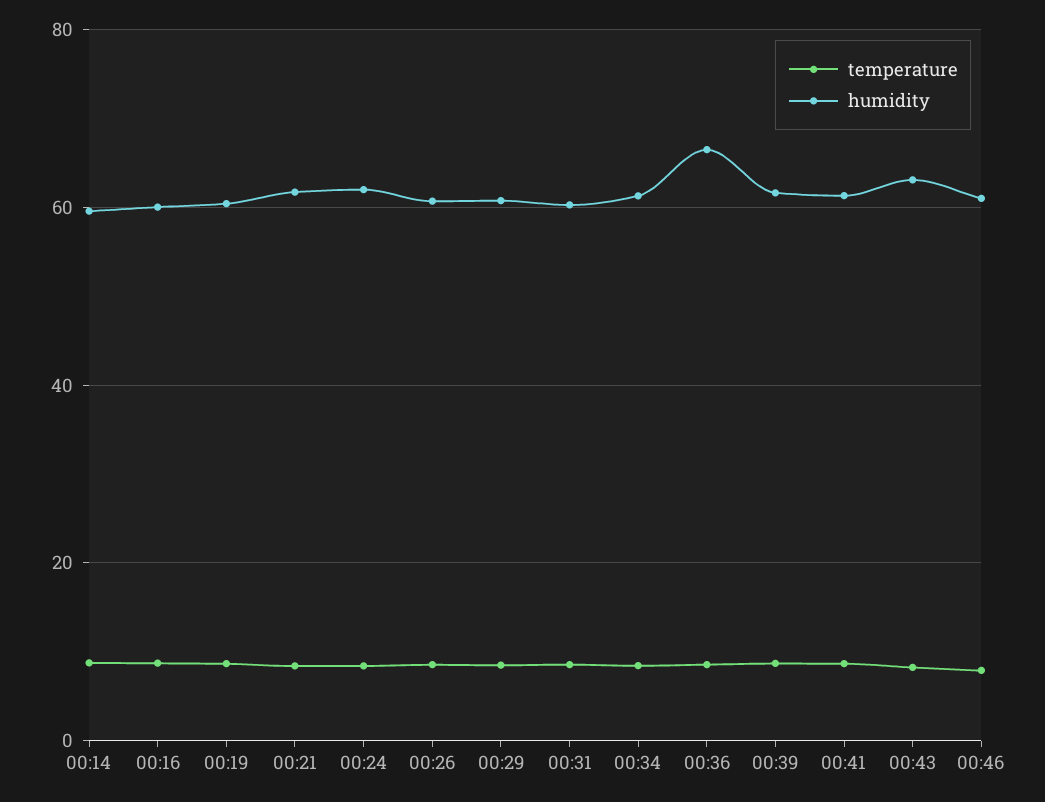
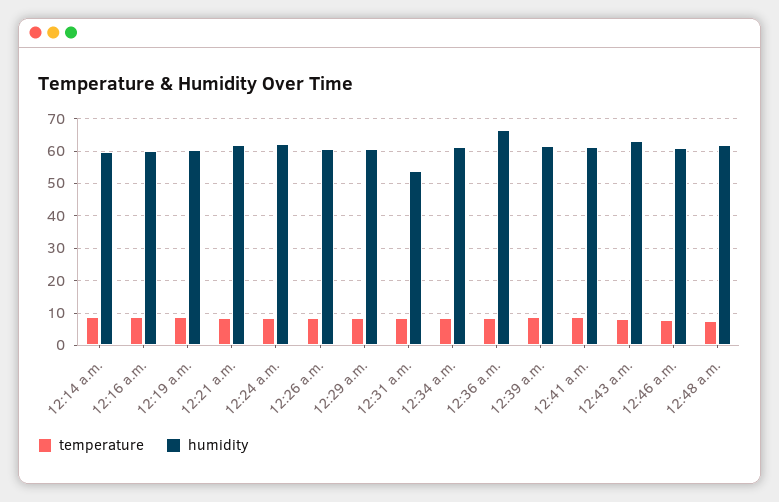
humidity, 00:31: 60 -> 54
temperature, 12:48 a.m.: none -> 8
humidity, 12:48 a.m.: none -> 62

